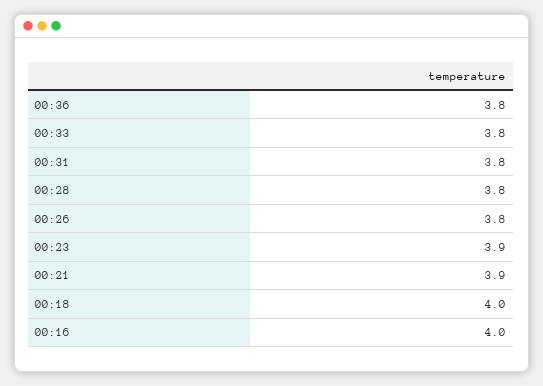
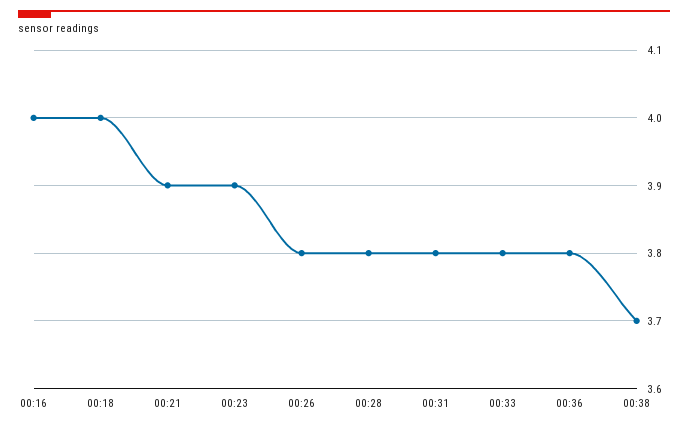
00:38: none -> 3.7

